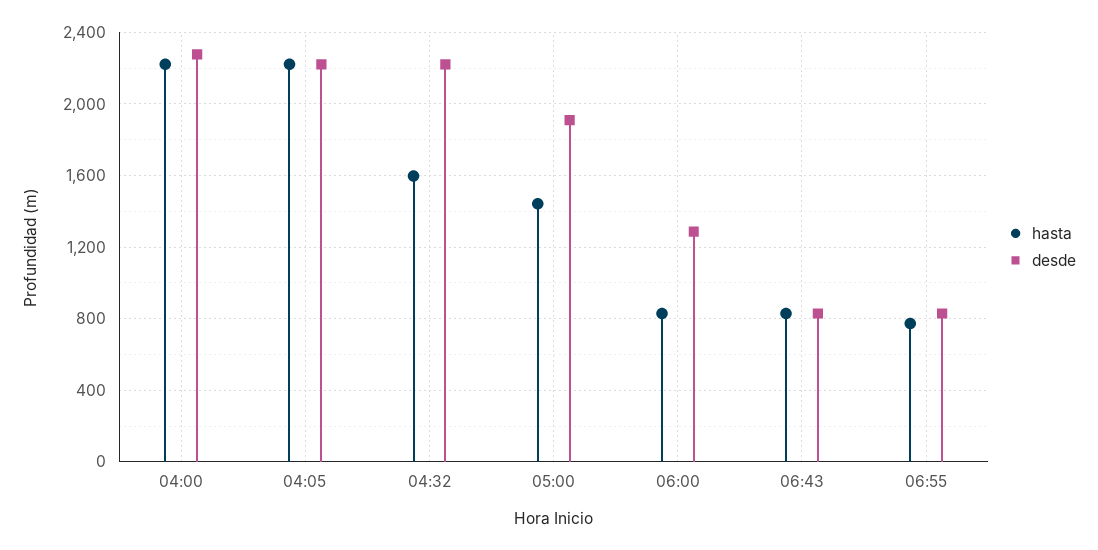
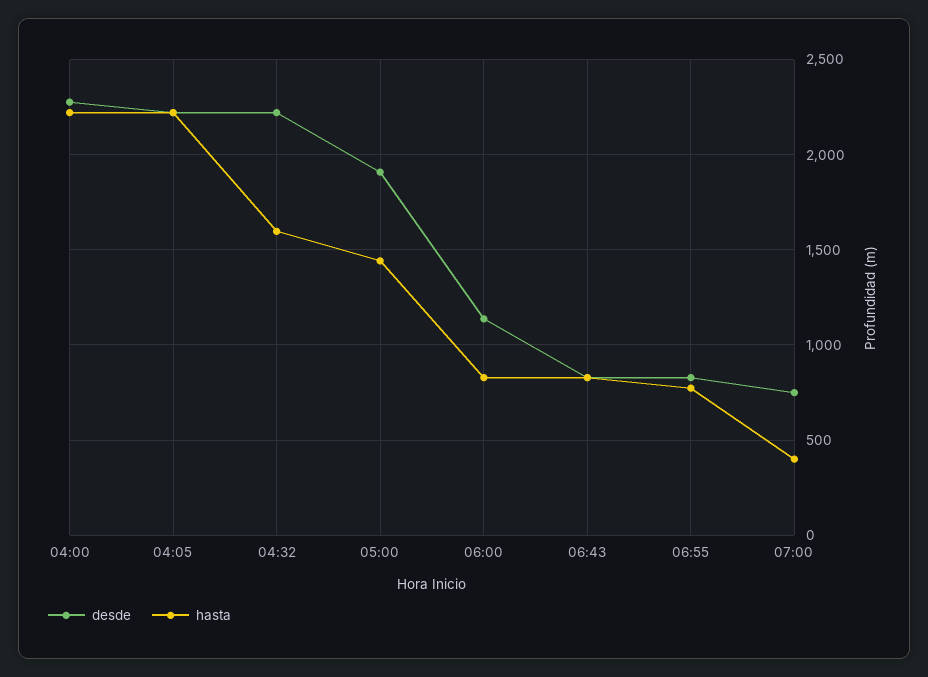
desde, 06:00: 1300 -> 1150
desde, 07:00: none -> 750
hasta, 07:00: none -> 400

